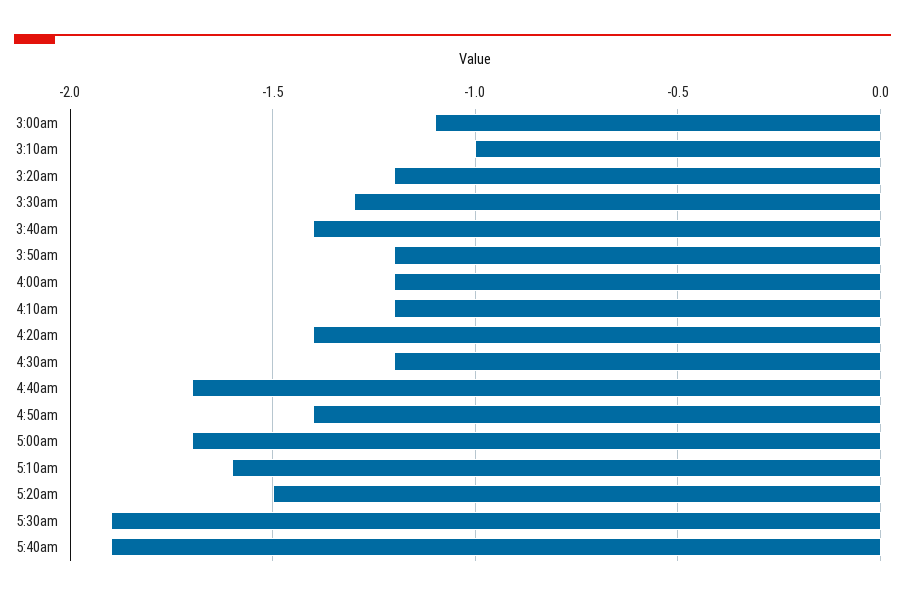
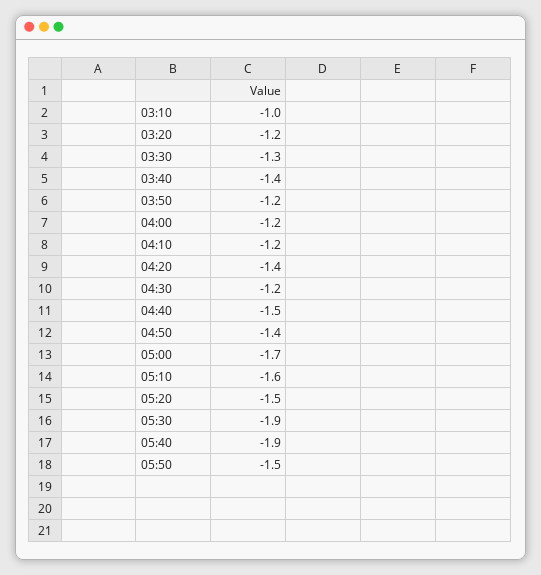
3:00am: -1.1 -> none
4:40am: -1.7 -> -1.5
05:50: none -> -1.5

